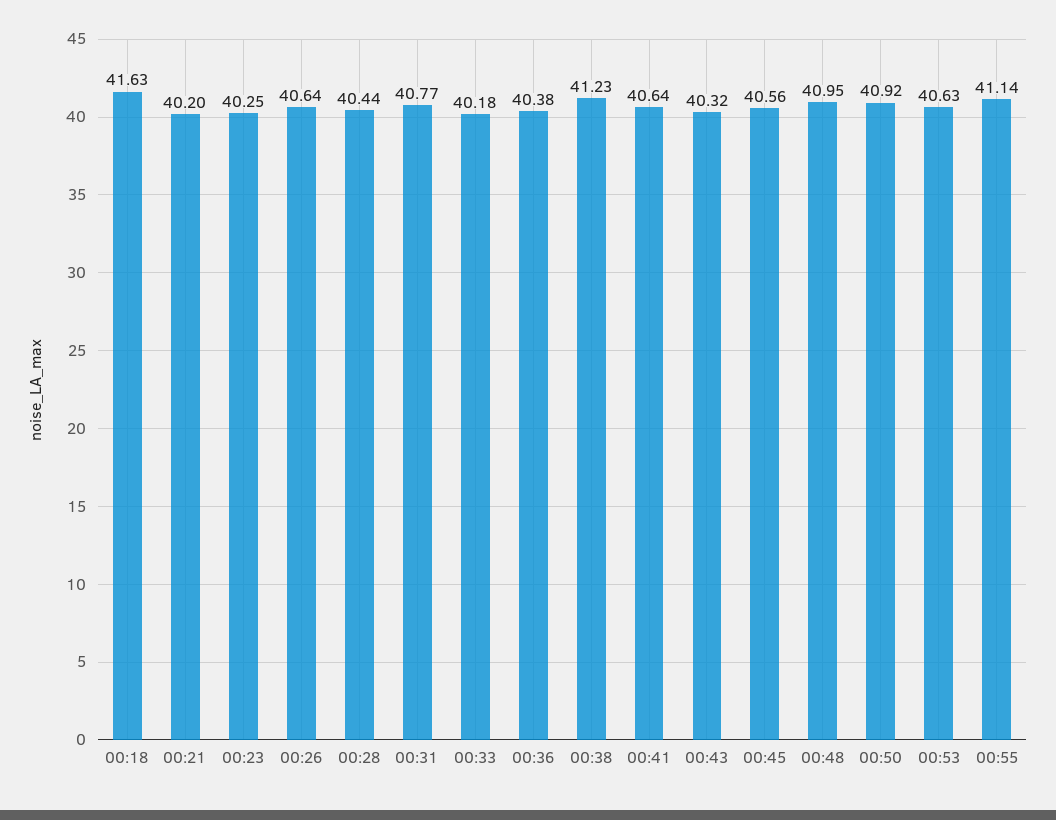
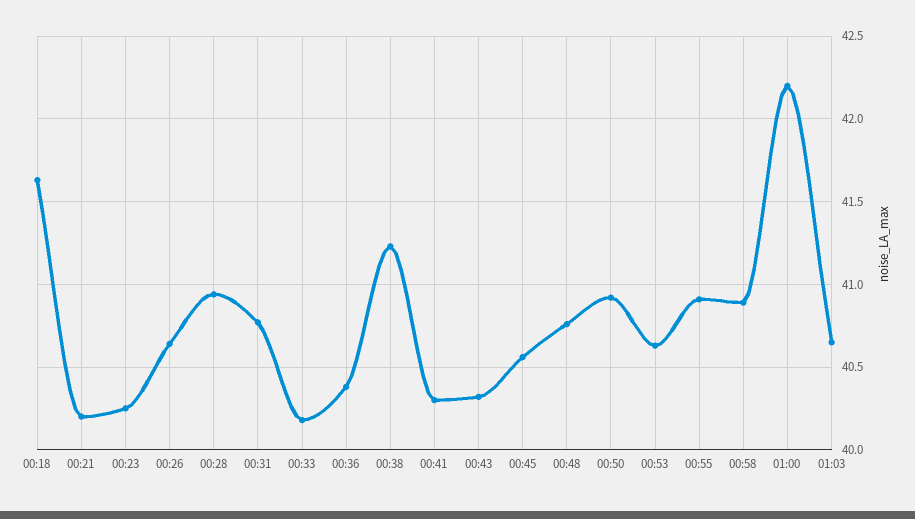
00:28: 40.44 -> 40.95
00:41: 40.64 -> 40.3
00:48: 40.95 -> 40.75
00:55: 41.14 -> 40.9
00:58: none -> 40.9
01:00: none -> 42.2
01:03: none -> 40.65

